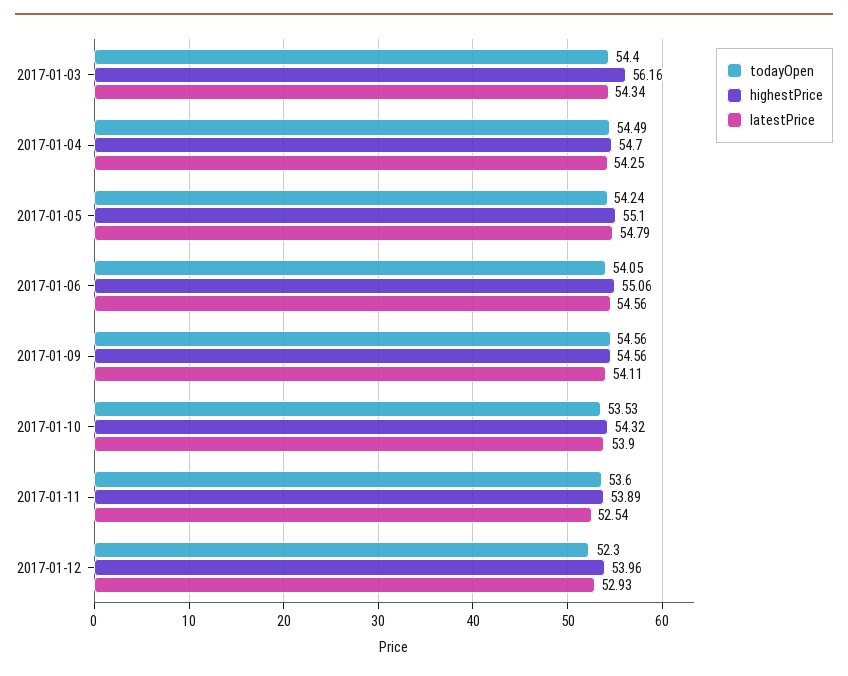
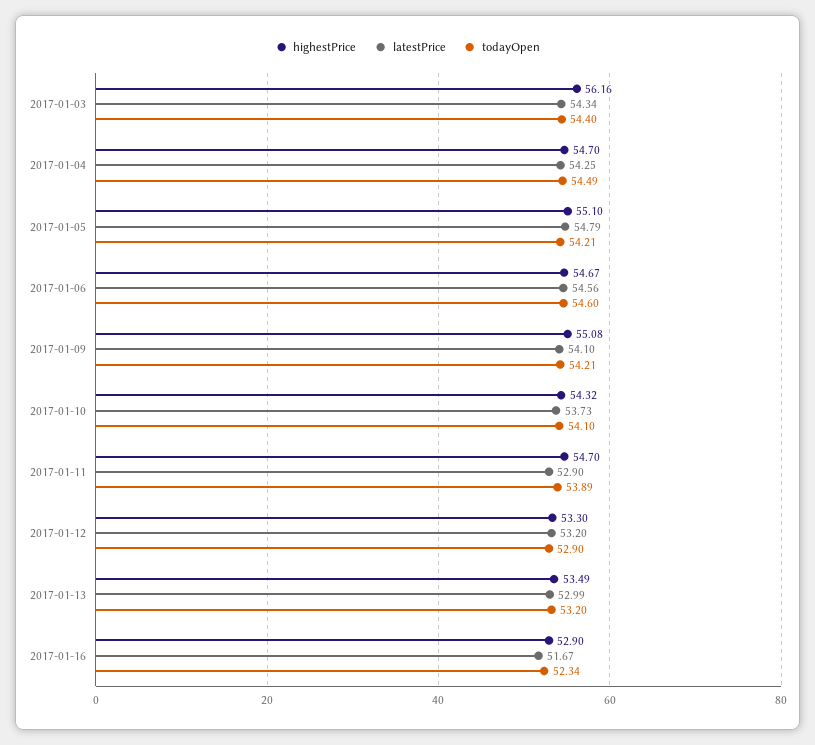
todayOpen, 2017-01-05: 54.24 -> 54.21
todayOpen, 2017-01-06: 54.05 -> 54.6
highestPrice, 2017-01-06: 55.06 -> 54.67
todayOpen, 2017-01-09: 54.56 -> 54.21
highestPrice, 2017-01-09: 54.56 -> 55.08
latestPrice, 2017-01-09: 54.11 -> 54.1
todayOpen, 2017-01-10: 53.53 -> 54.1
latestPrice, 2017-01-10: 53.9 -> 53.73
todayOpen, 2017-01-11: 53.6 -> 53.89
highestPrice, 2017-01-11: 53.89 -> 54.7
latestPrice, 2017-01-11: 52.54 -> 52.9
todayOpen, 2017-01-12: 52.3 -> 52.9
highestPrice, 2017-01-12: 53.96 -> 53.3
latestPrice, 2017-01-12: 52.93 -> 53.2
highestPrice, 2017-01-13: none -> 53.49
latestPrice, 2017-01-13: none -> 52.99
todayOpen, 2017-01-13: none -> 53.2
highestPrice, 2017-01-16: none -> 52.9
latestPrice, 2017-01-16: none -> 51.67
todayOpen, 2017-01-16: none -> 52.34

